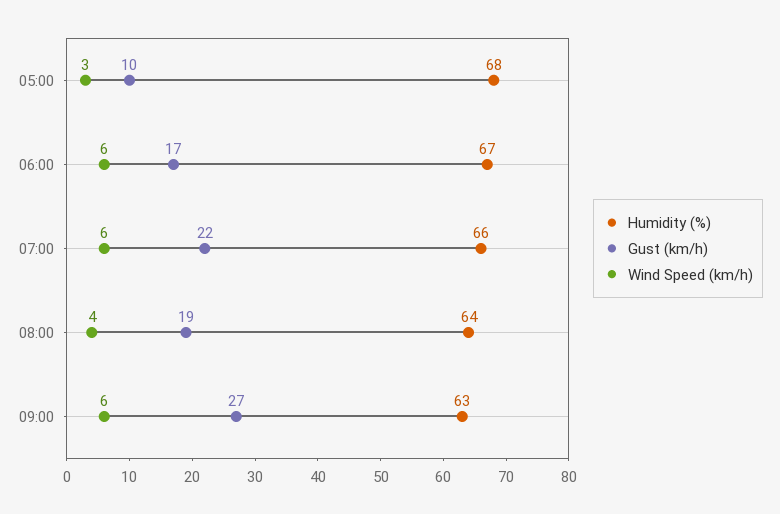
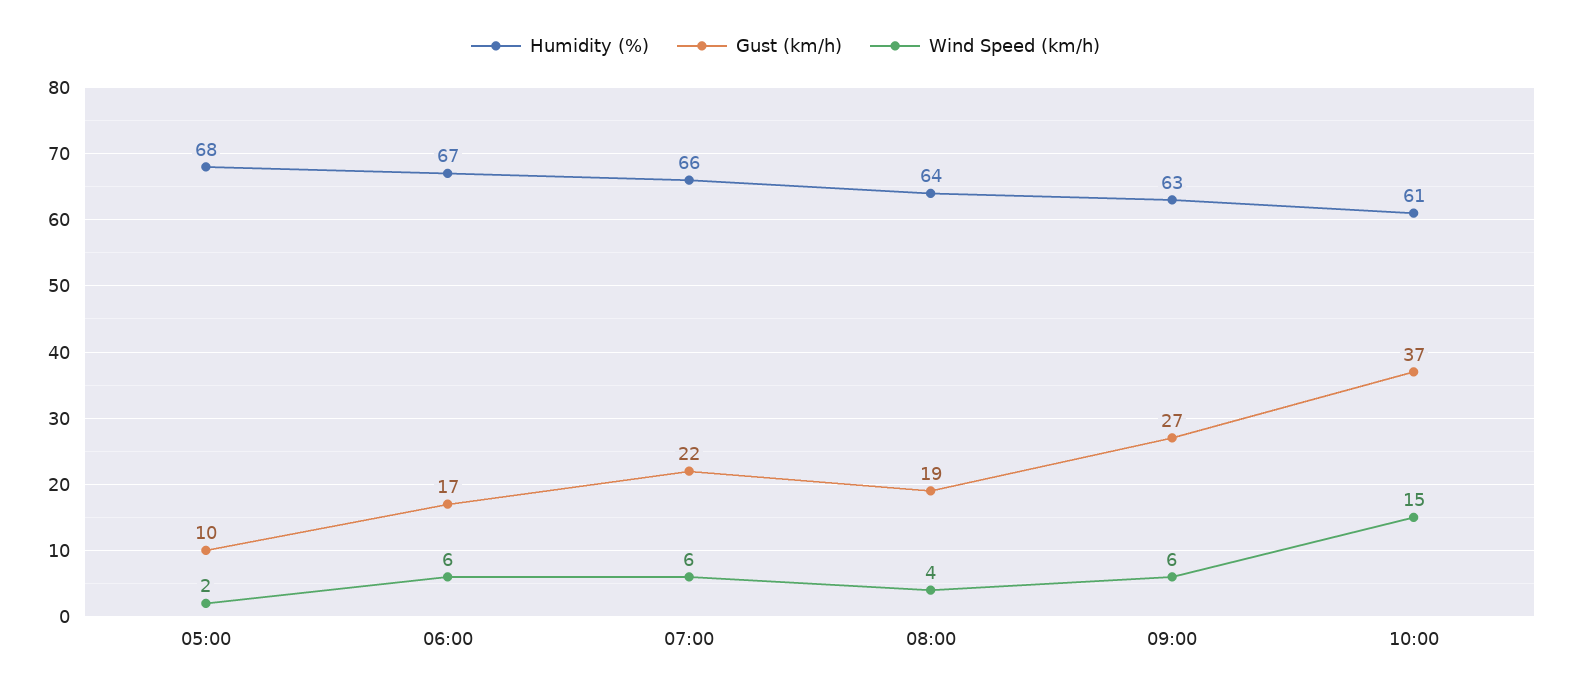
Wind Speed (km/h), 05:00: 3 -> 2
Humidity (%), 10:00: none -> 61
Gust (km/h), 10:00: none -> 37
Wind Speed (km/h), 10:00: none -> 15

